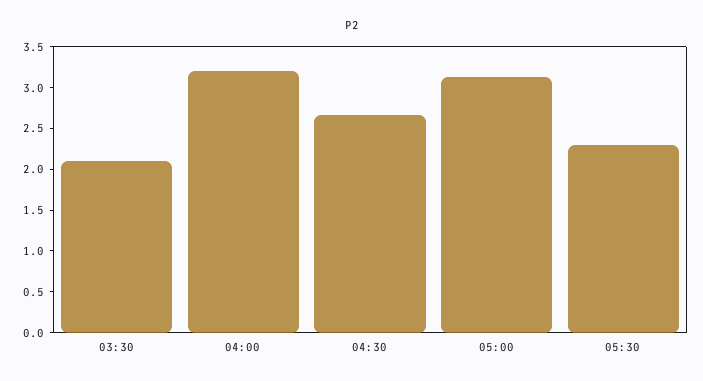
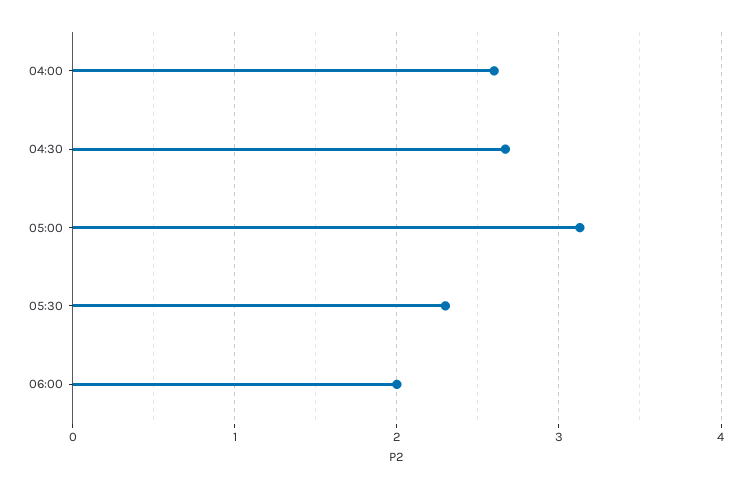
03:30: 2.1 -> none
04:00: 3.2 -> 2.6
06:00: none -> 2

